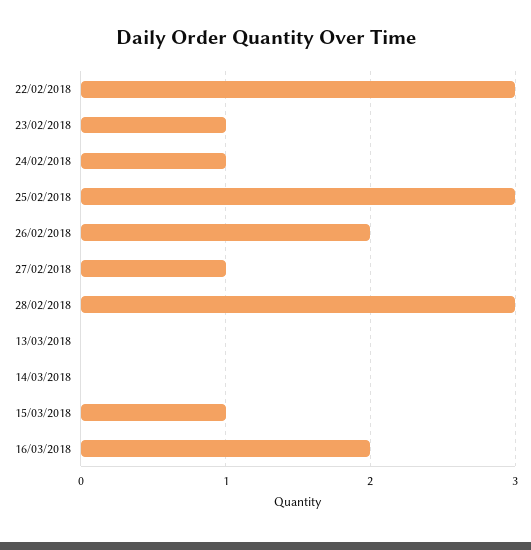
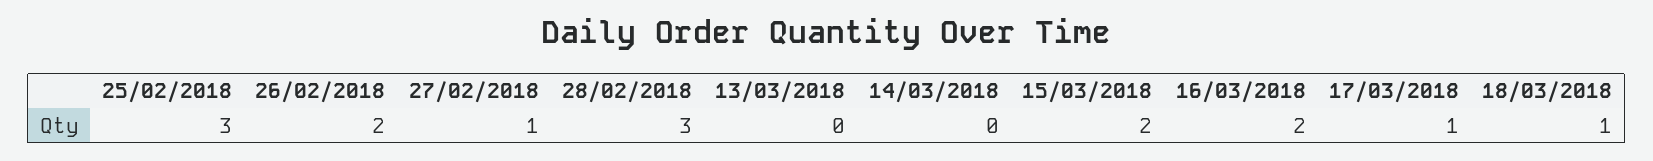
22/02/2018: 3 -> none
23/02/2018: 1 -> none
24/02/2018: 1 -> none
15/03/2018: 1 -> 2
17/03/2018: none -> 1
18/03/2018: none -> 1

